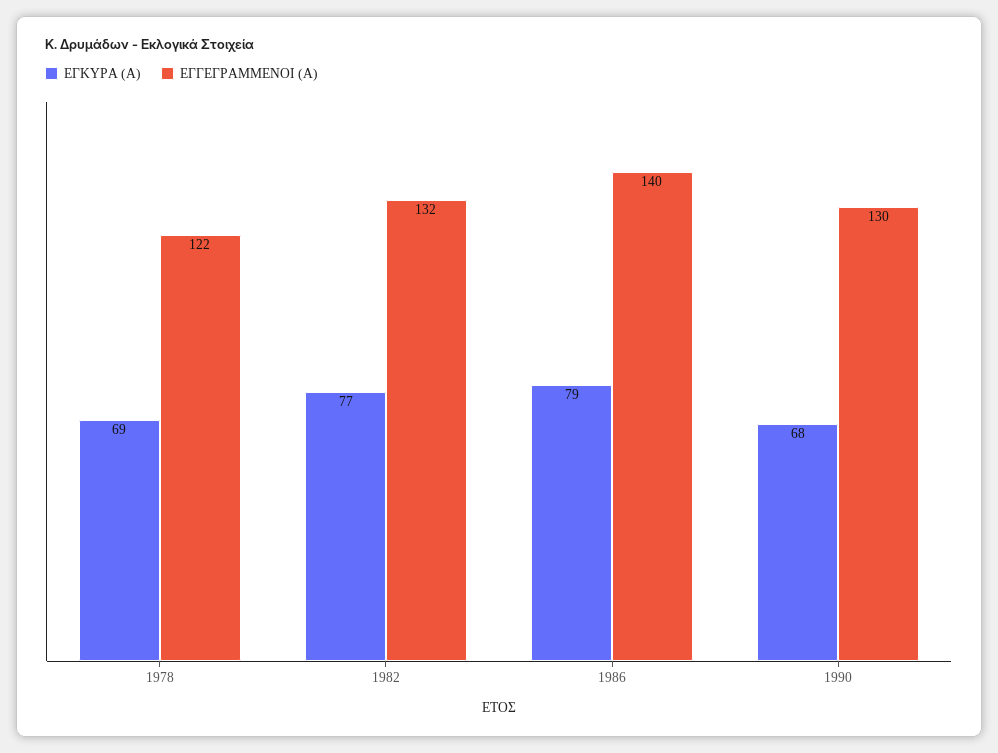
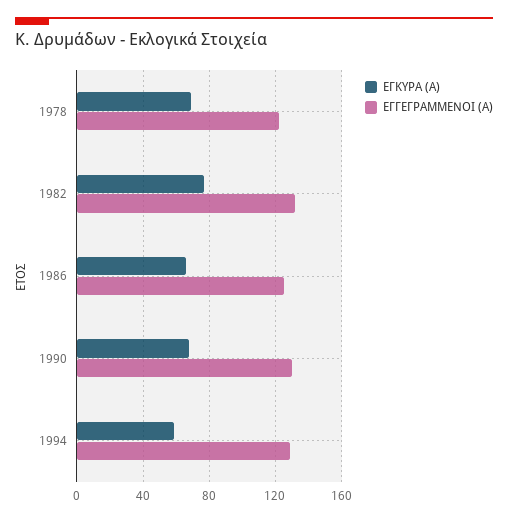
ΕΓΚΥΡΑ (Α), 1986: 79 -> 65
ΕΓΓΕΓΡΑΜΜΕΝΟΙ (Α), 1986: 140 -> 125
ΕΓΚΥΡΑ (Α), 1994: none -> 60
ΕΓΓΕΓΡΑΜΜΕΝΟΙ (Α), 1994: none -> 130

